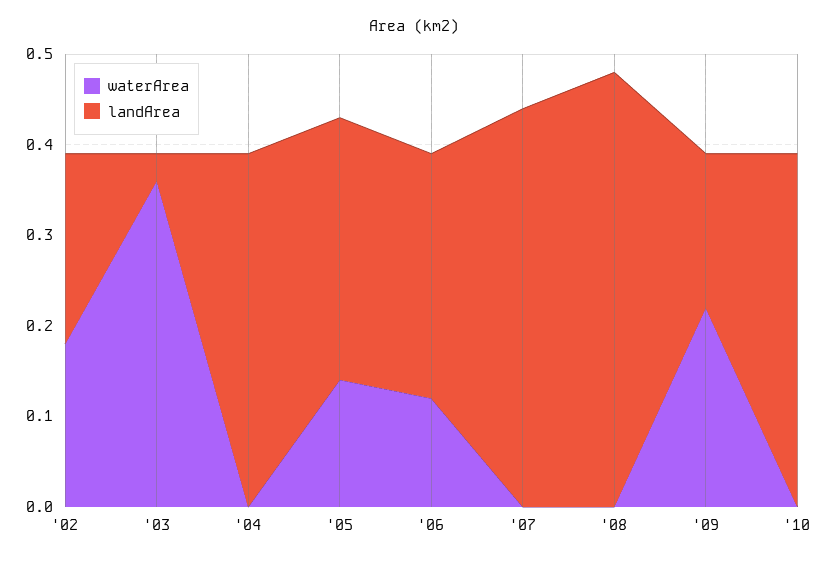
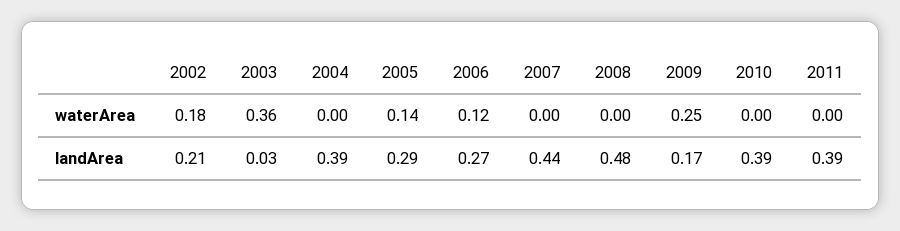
waterArea, '09: 0.22 -> 0.25
waterArea, 2011: none -> 0
landArea, 2011: none -> 0.39

